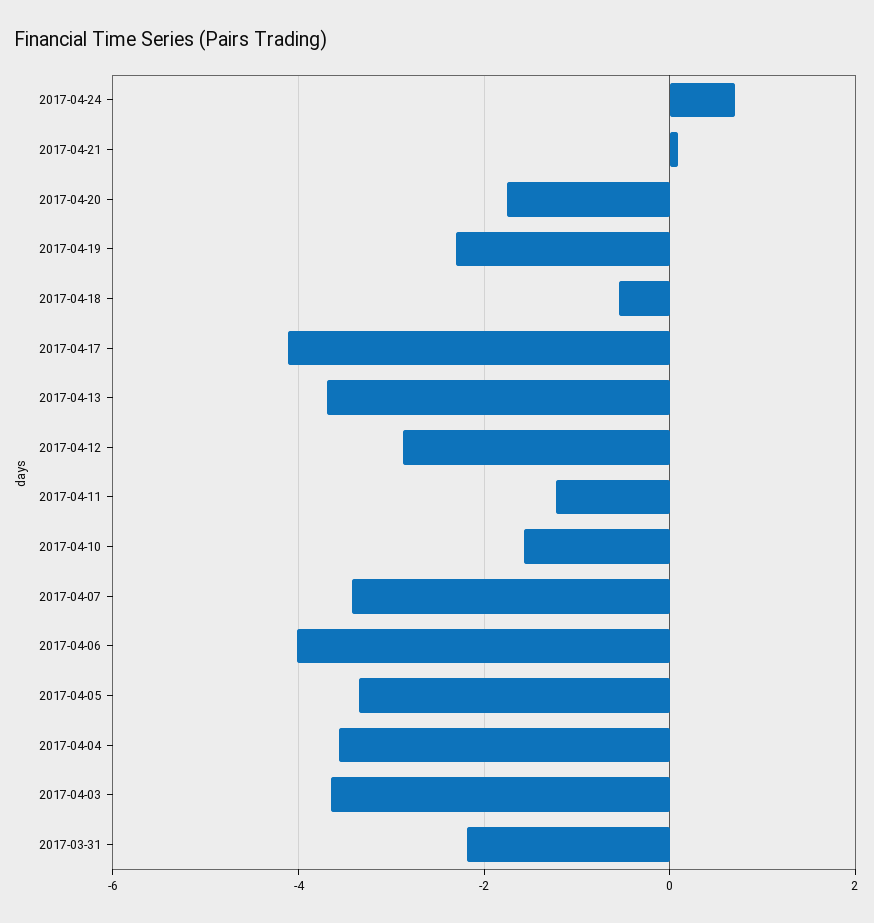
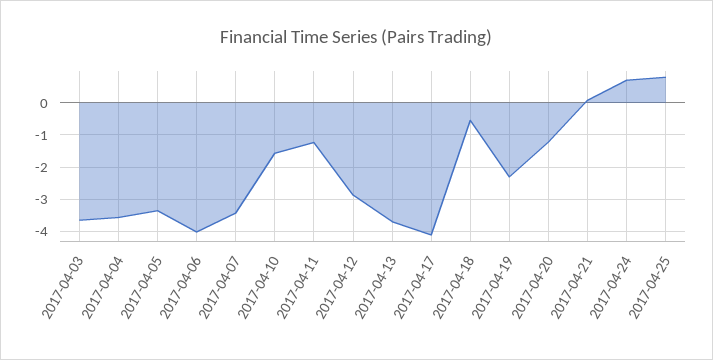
2017-04-20: -1.8 -> -1.2
2017-03-31: -2.2 -> none
2017-04-25: none -> 0.8

